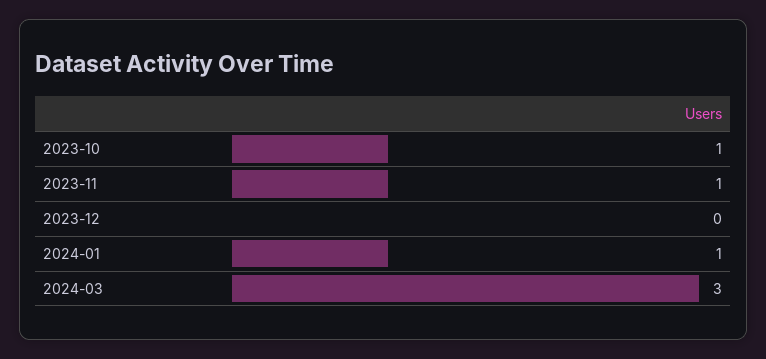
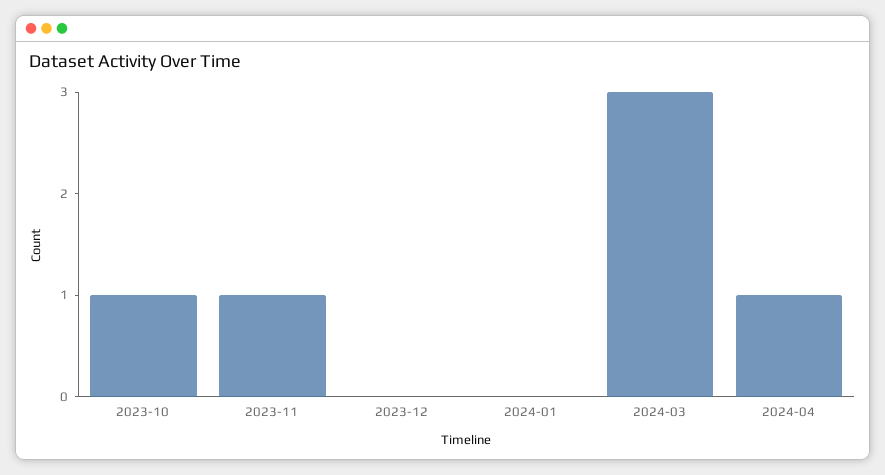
2024-01: 1 -> 0
2024-04: none -> 1

